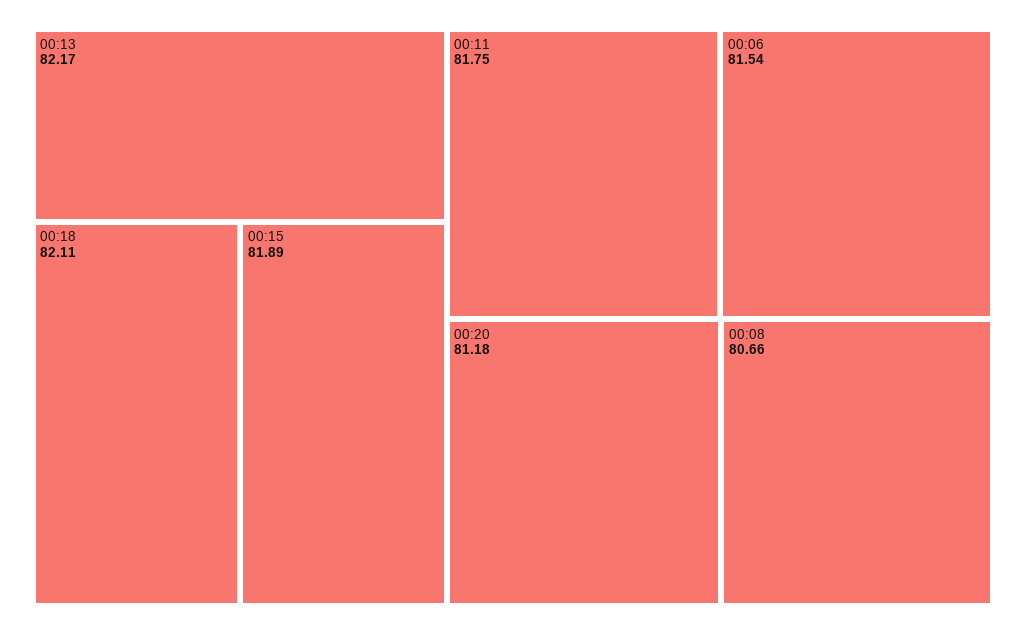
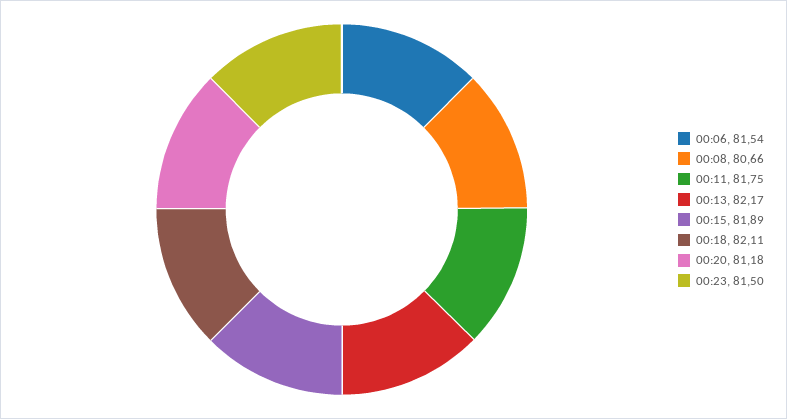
00:23: none -> 81.5

